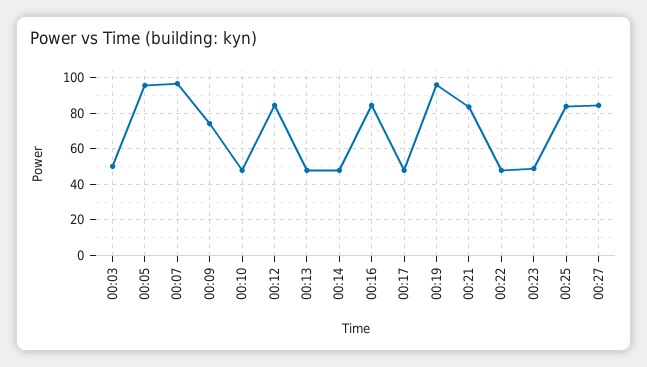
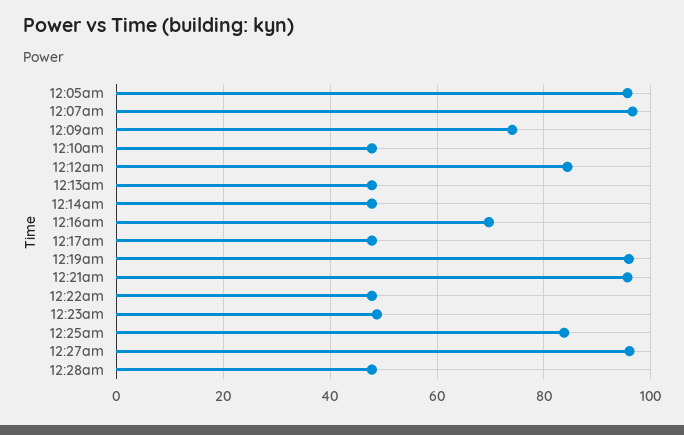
00:03: 50 -> none
00:16: 85 -> 70
00:21: 85 -> 96
00:27: 85 -> 96
12:28am: none -> 48

